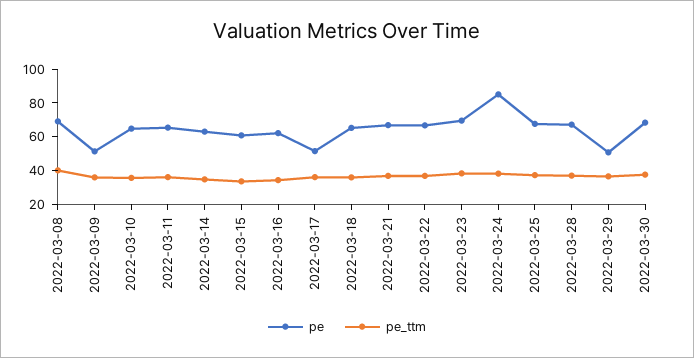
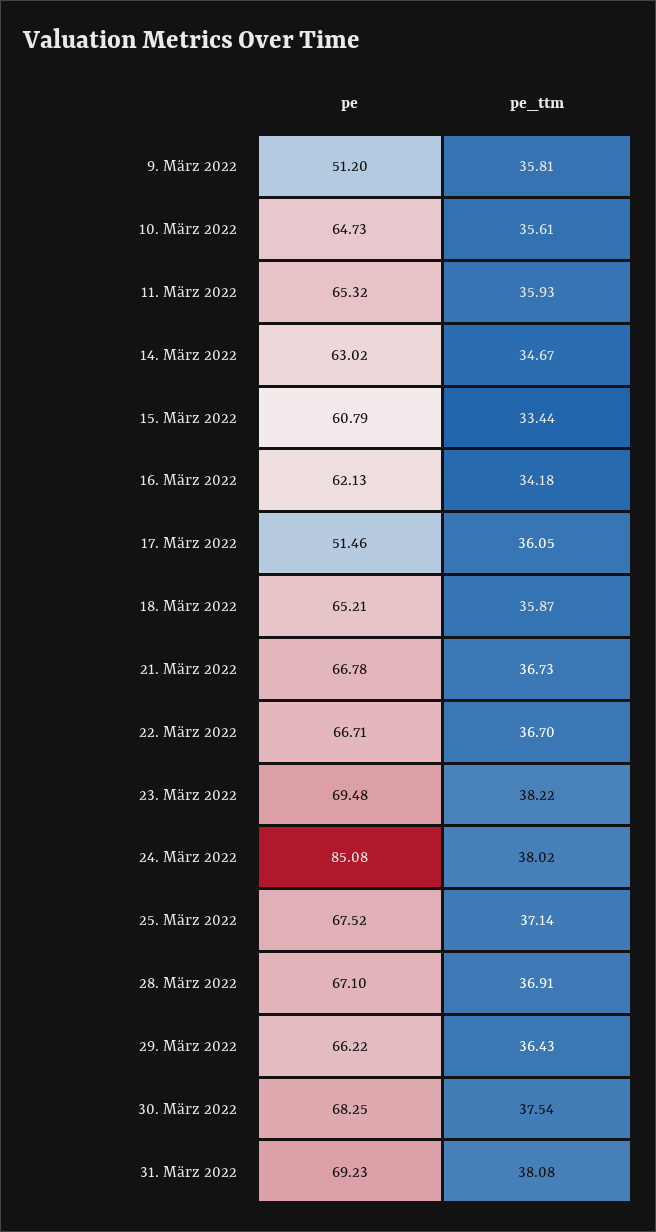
pe, 2022-03-08: 70 -> none
pe_ttm, 2022-03-08: 40 -> none
pe, 2022-03-29: 50 -> 66.22
pe, 31. März 2022: none -> 69.23
pe_ttm, 31. März 2022: none -> 38.08

